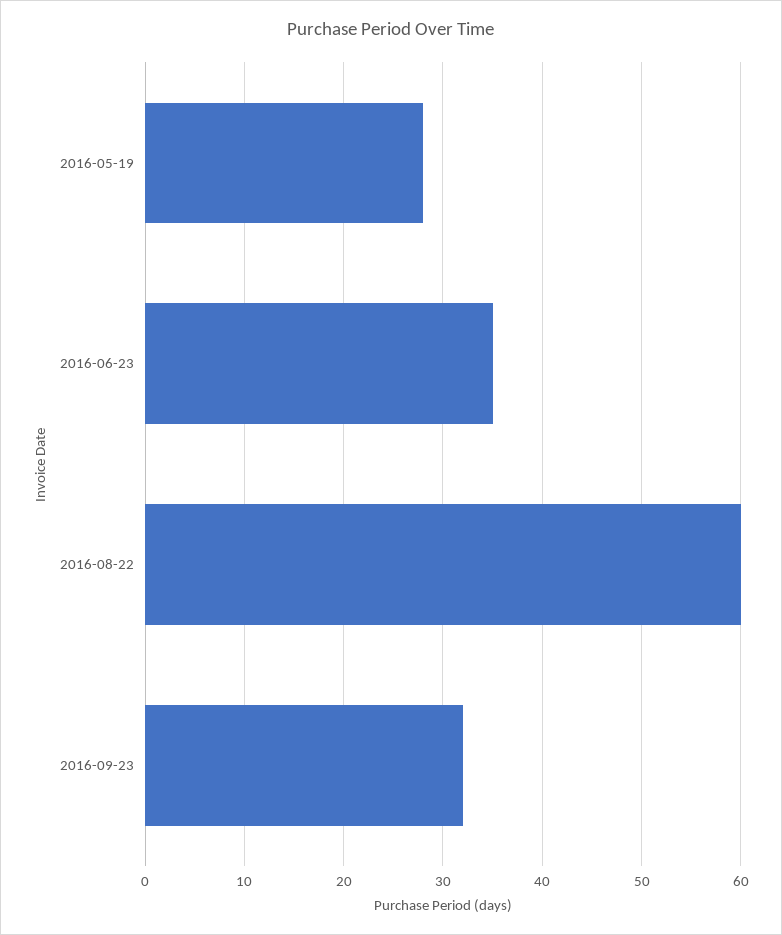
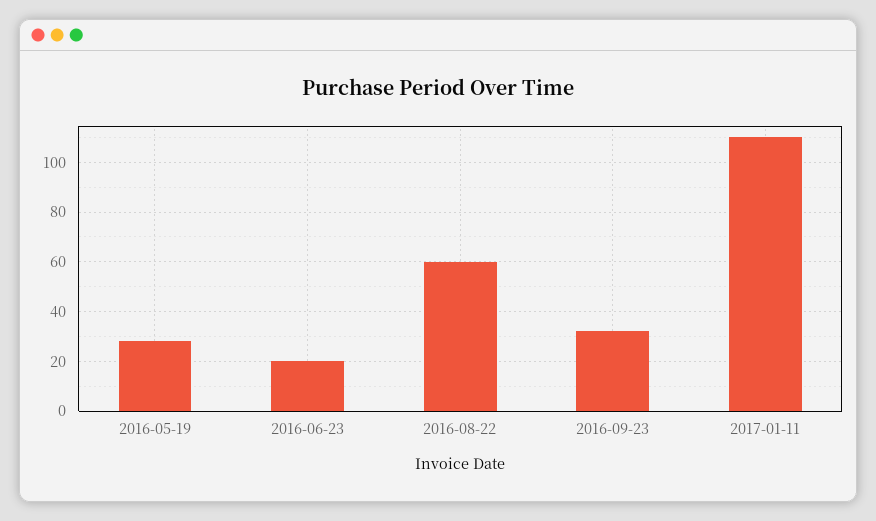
2016-06-23: 35 -> 20
2017-01-11: none -> 110

